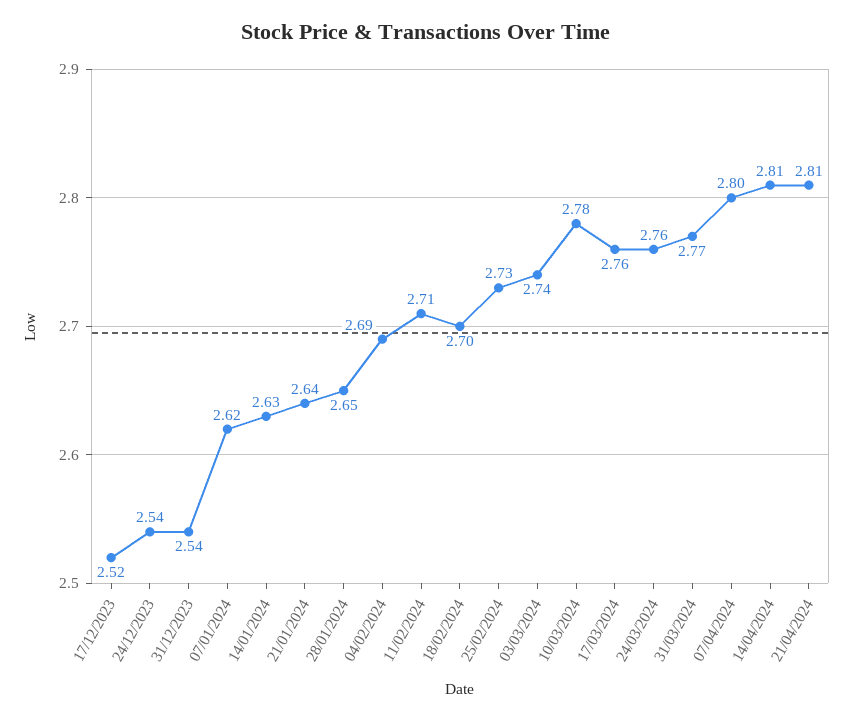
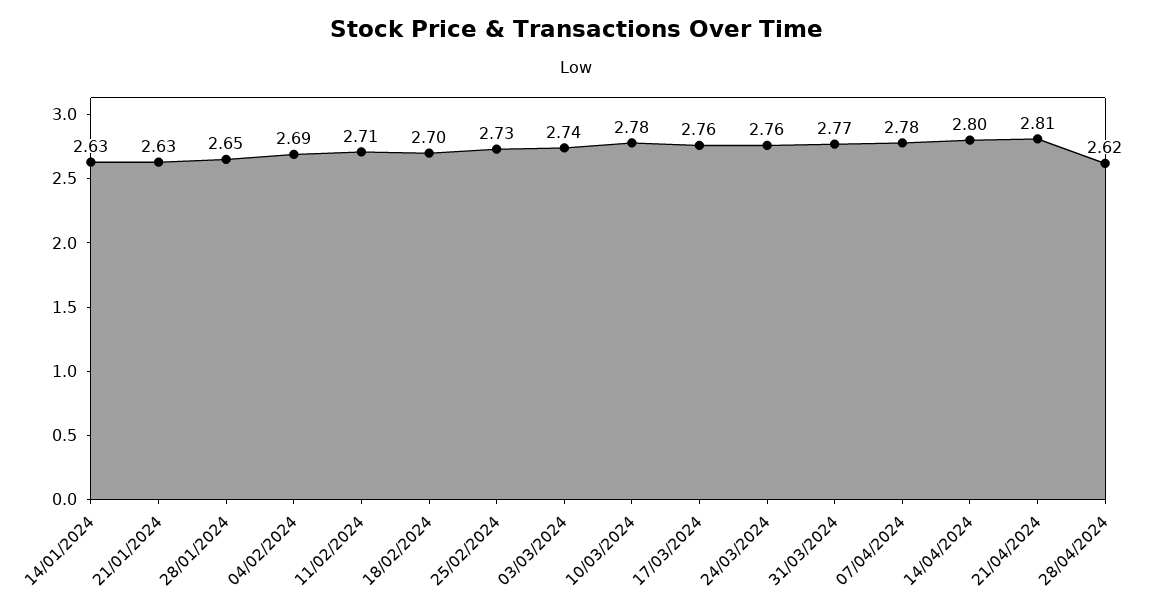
17/12/2023: 2.52 -> none
24/12/2023: 2.54 -> none
31/12/2023: 2.54 -> none
07/01/2024: 2.62 -> none
21/01/2024: 2.64 -> 2.63
07/04/2024: 2.8 -> 2.78
14/04/2024: 2.81 -> 2.8
28/04/2024: none -> 2.62

